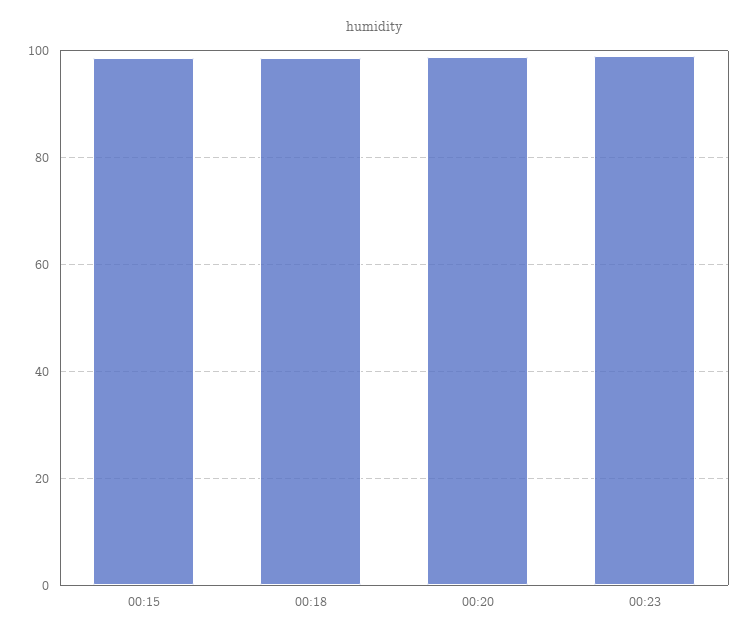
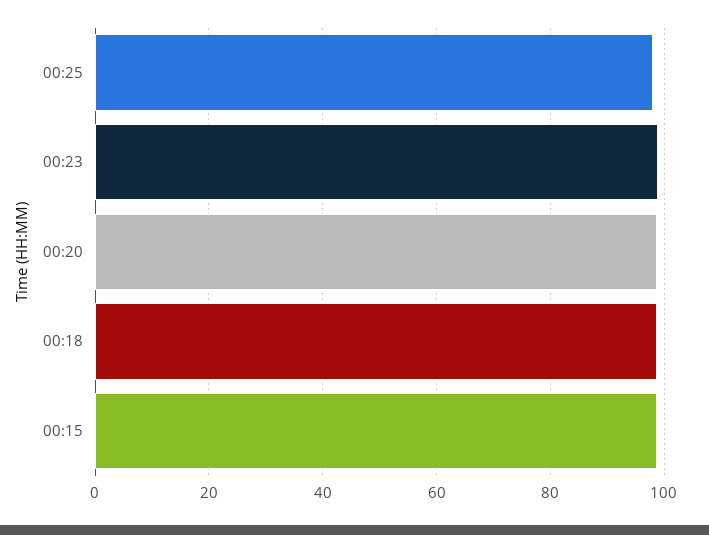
00:25: none -> 98

